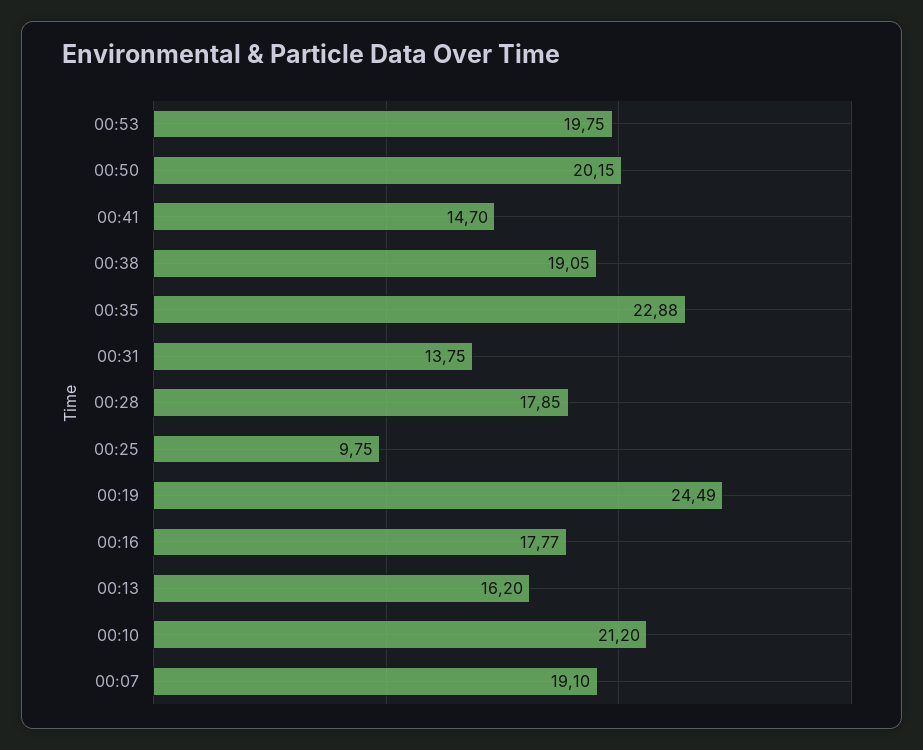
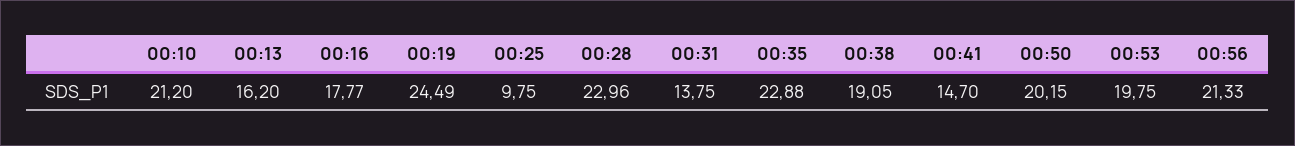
00:28: 17.85 -> 22.96
00:07: 19.1 -> none
00:56: none -> 21.33

